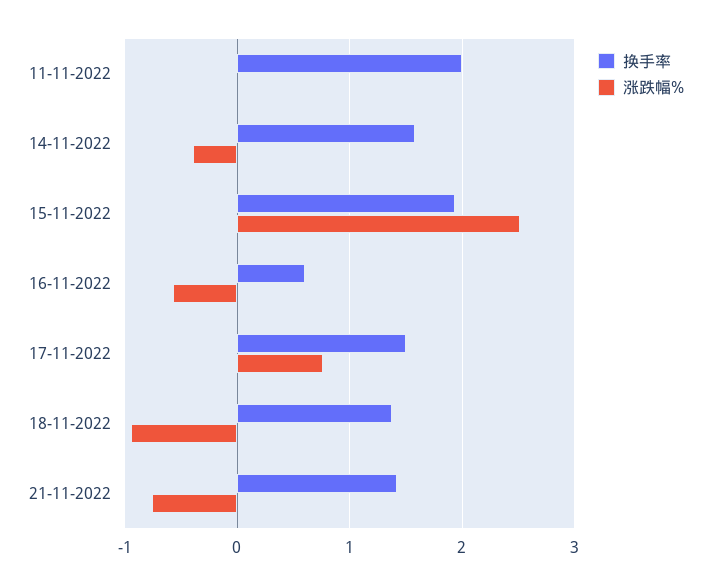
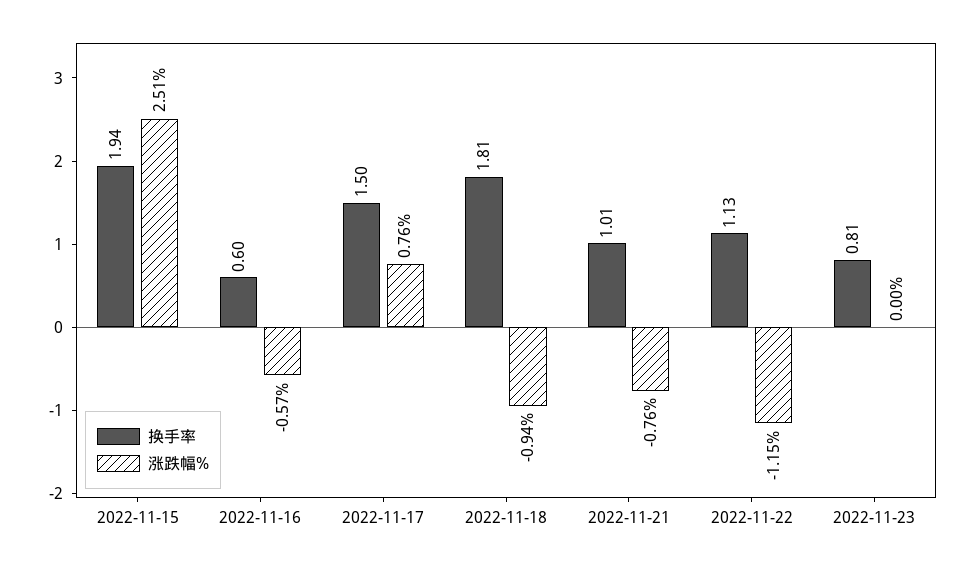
换手率, 11-11-2022: 2 -> none
涨跌幅%, 11-11-2022: 0 -> none
换手率, 14-11-2022: 1.6 -> none
涨跌幅%, 14-11-2022: -0.4 -> none
换手率, 18-11-2022: 1.4 -> 1.81
换手率, 21-11-2022: 1.4 -> 1.01
换手率, 2022-11-22: none -> 1.13
涨跌幅%, 2022-11-22: none -> -1.15
换手率, 2022-11-23: none -> 0.81
涨跌幅%, 2022-11-23: none -> 0

